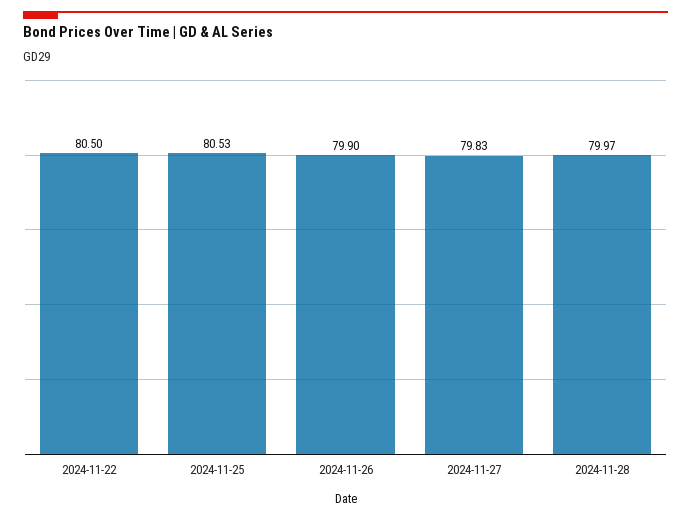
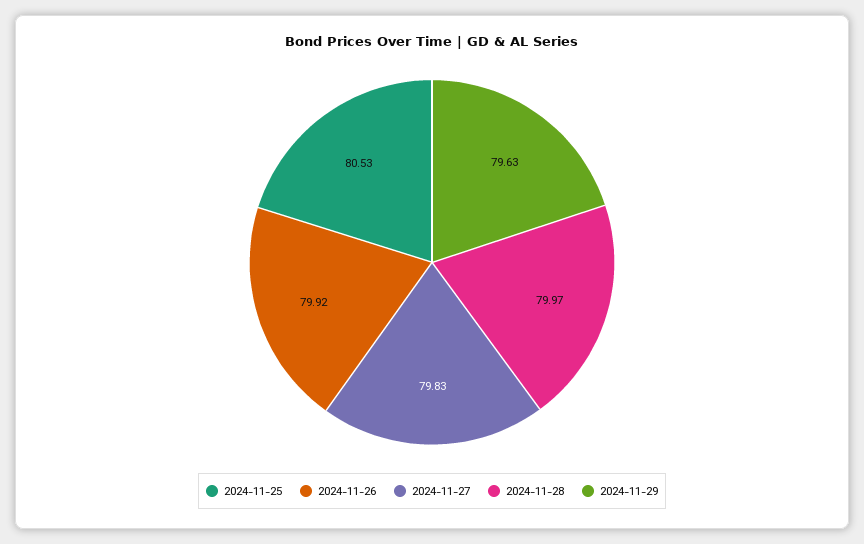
2024-11-22: 80.5 -> none
2024-11-26: 79.9 -> 79.92
2024-11-29: none -> 79.63

